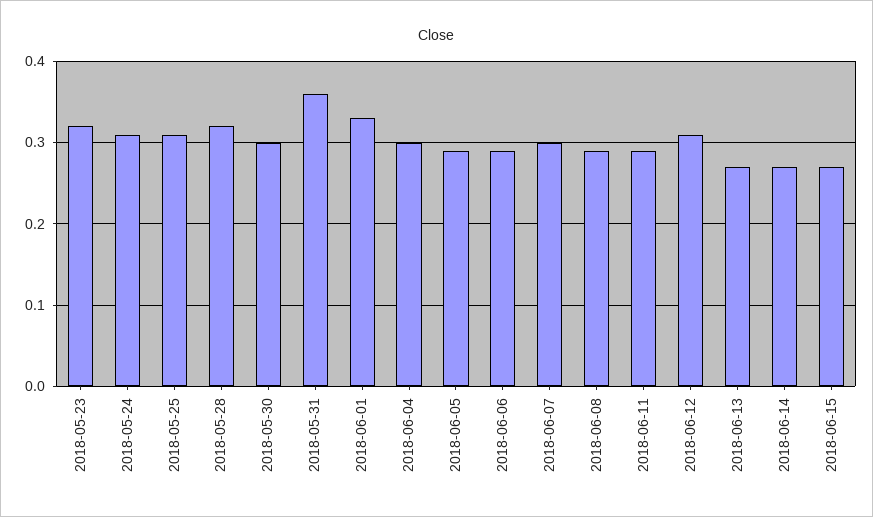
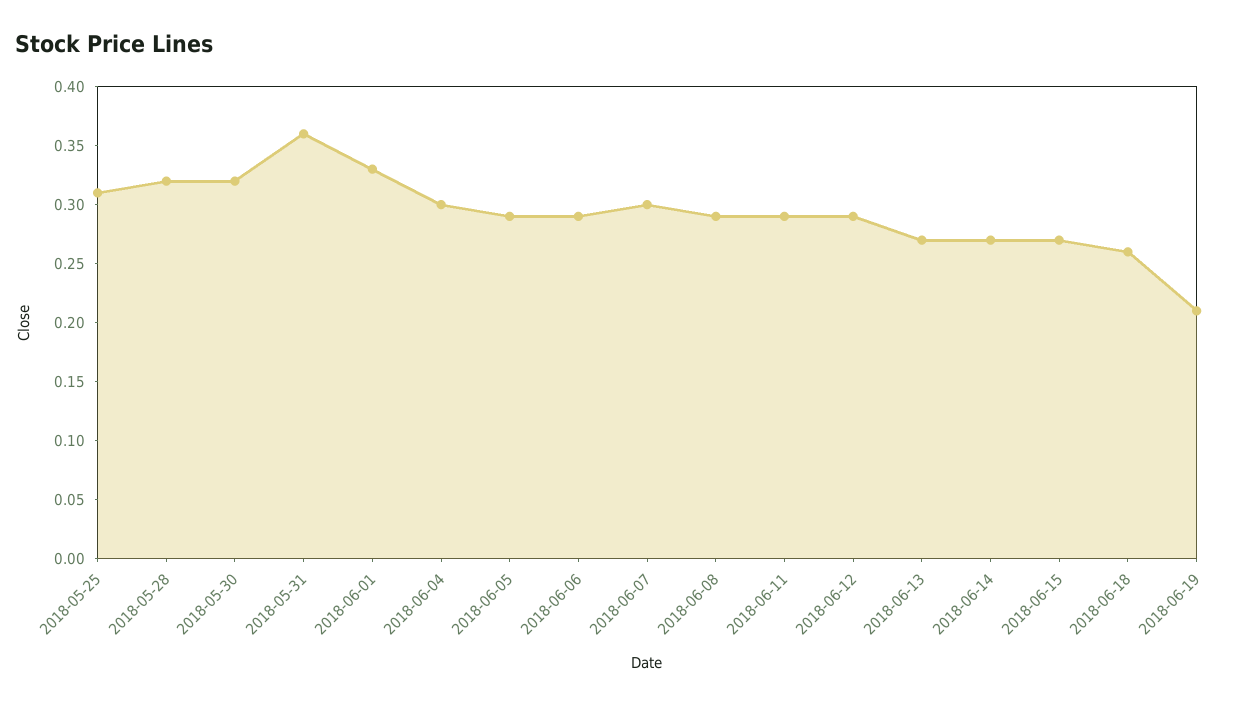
2018-05-23: 0.32 -> none
2018-05-24: 0.31 -> none
2018-05-30: 0.3 -> 0.32
2018-06-12: 0.31 -> 0.29
2018-06-18: none -> 0.26
2018-06-19: none -> 0.21

